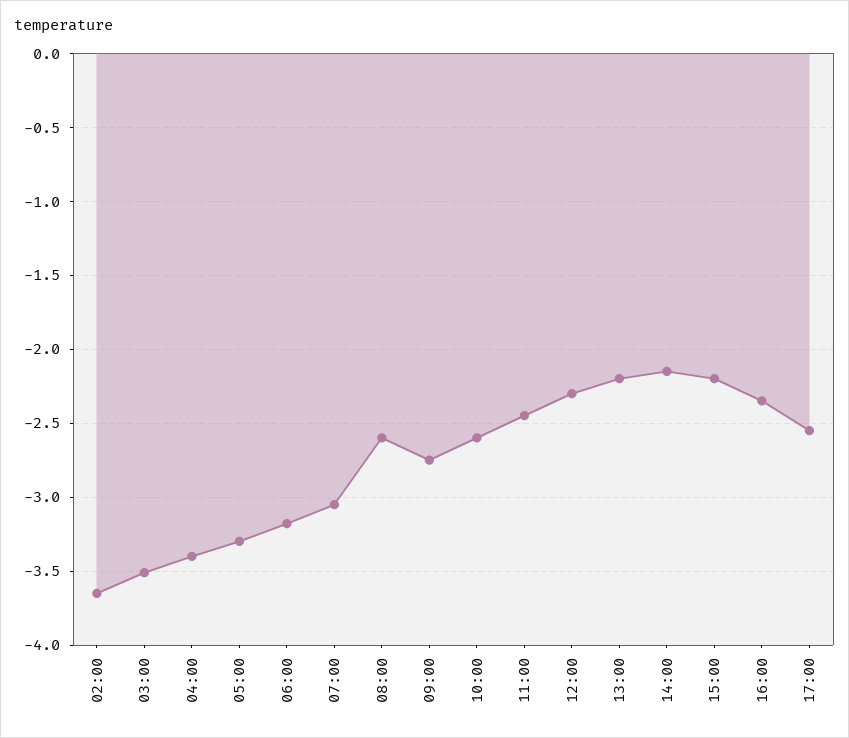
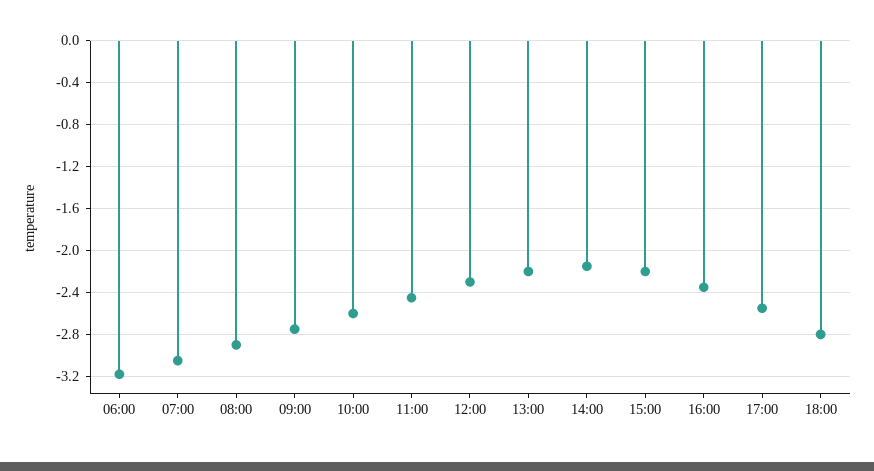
02:00: -3.65 -> none
03:00: -3.5 -> none
04:00: -3.4 -> none
05:00: -3.3 -> none
08:00: -2.6 -> -2.9
18:00: none -> -2.8

